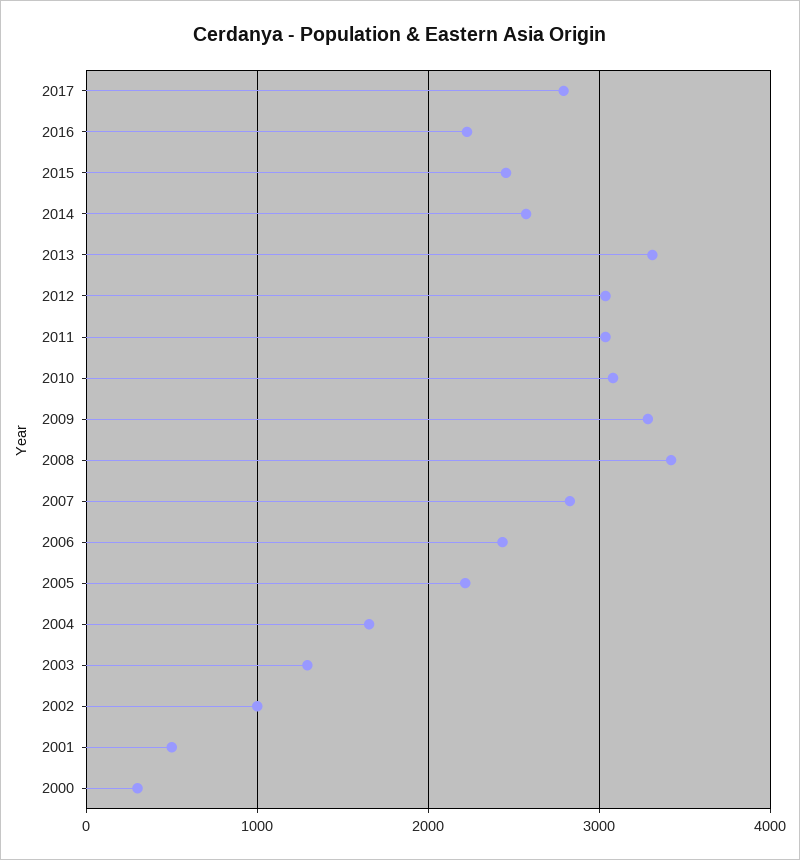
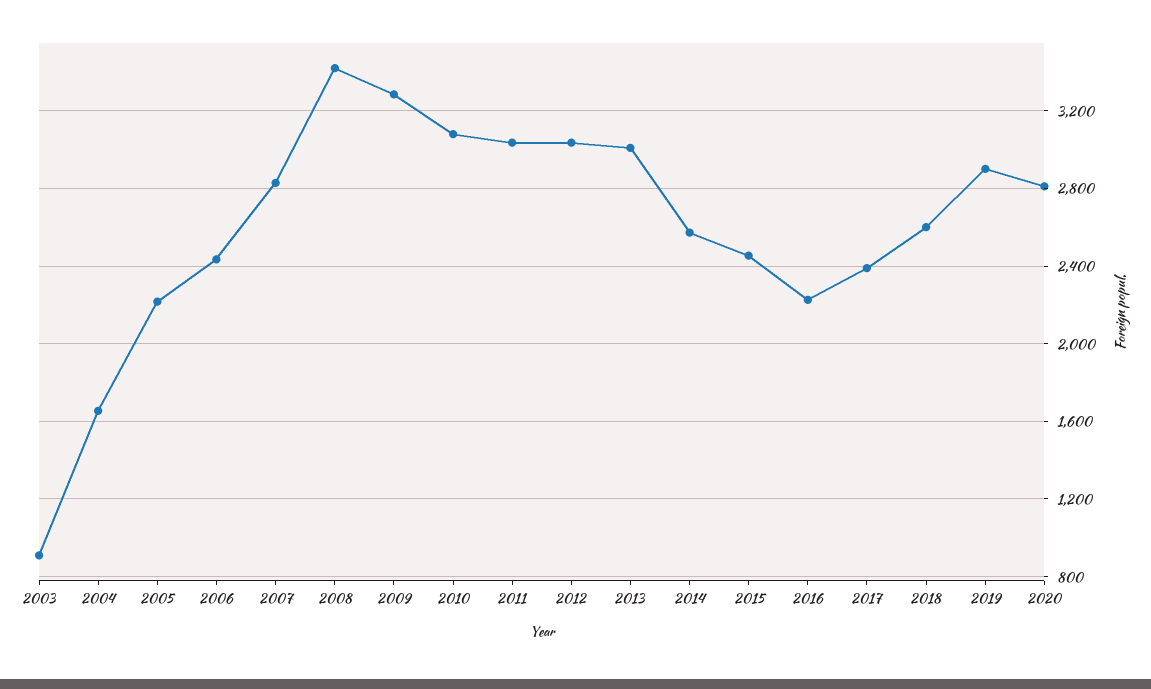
2017: 2800 -> 2400
2013: 3300 -> 3000
2003: 1300 -> 900
2002: 1000 -> none
2001: 500 -> none
2000: 300 -> none
2018: none -> 2600
2019: none -> 2900
2020: none -> 2800

